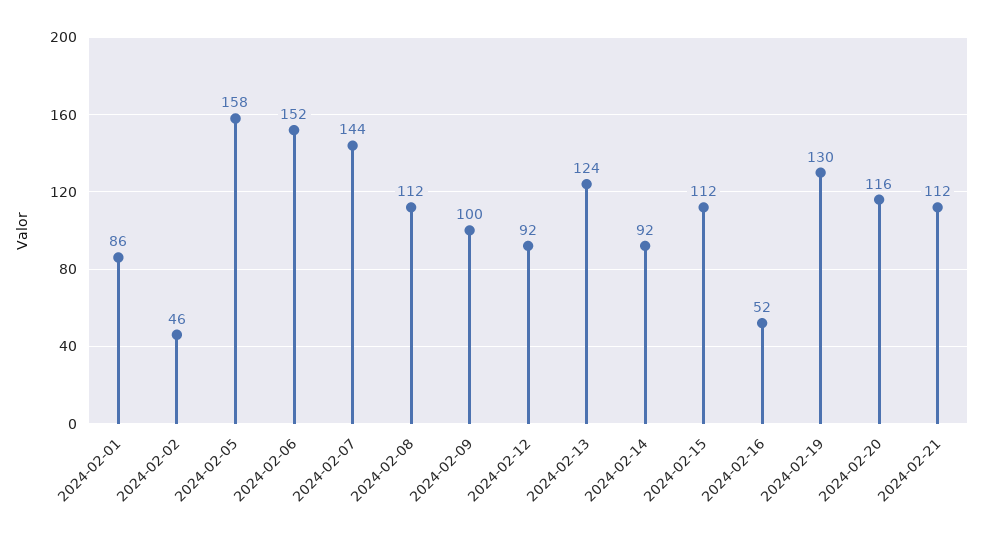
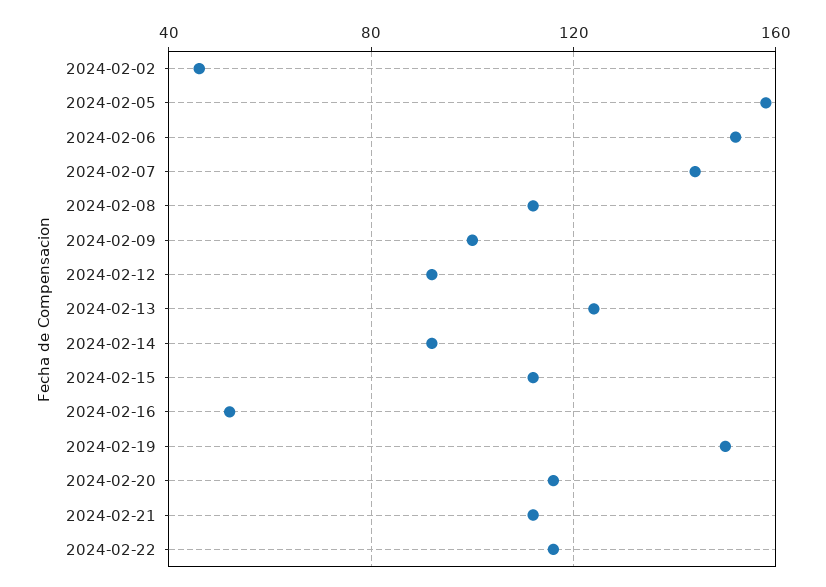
2024-02-01: 86 -> none
2024-02-19: 130 -> 150
2024-02-22: none -> 115

